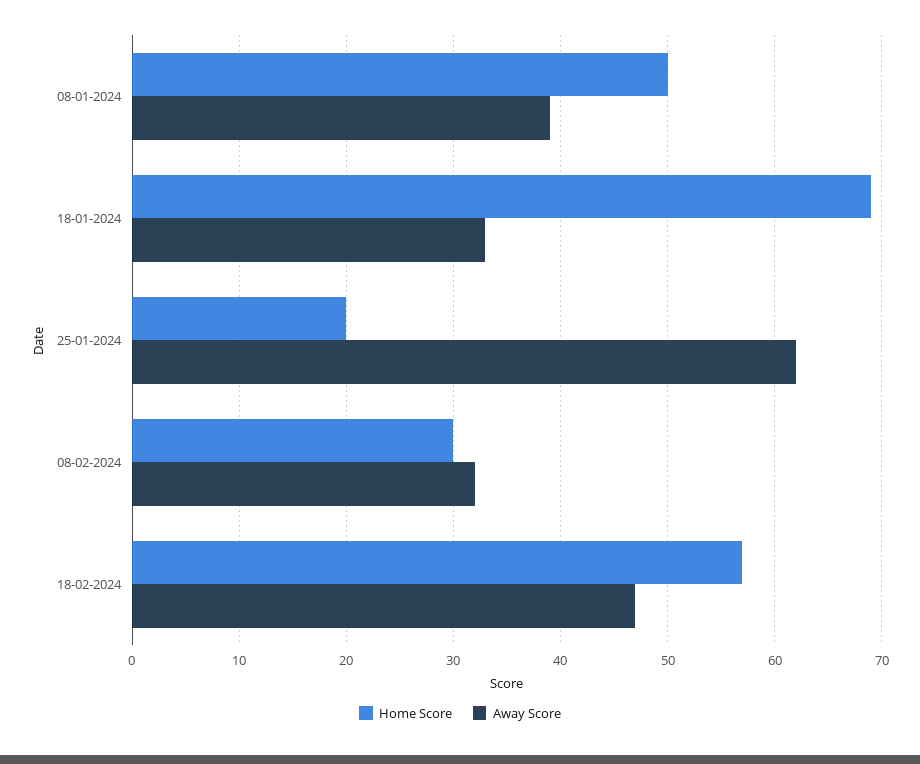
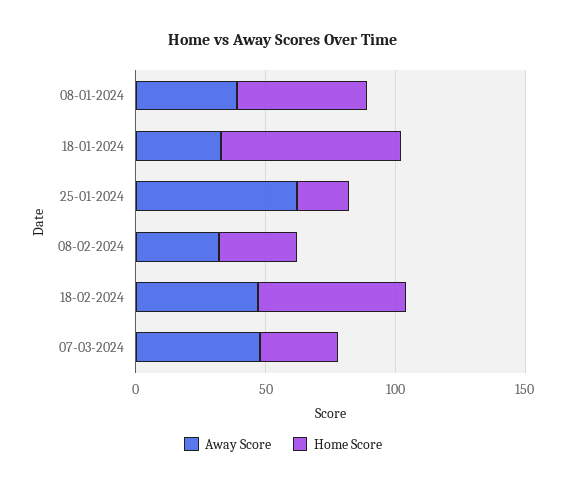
Away Score, 07-03-2024: none -> 50
Home Score, 07-03-2024: none -> 30

